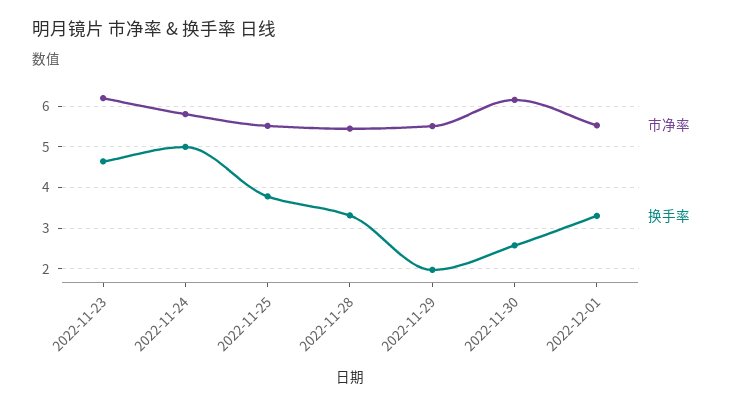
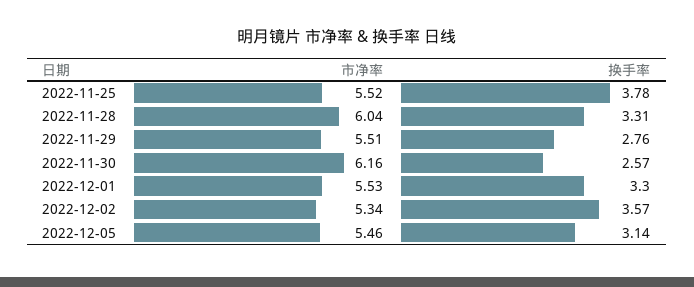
市净率, 2022-11-23: 6.2 -> none
换手率, 2022-11-23: 4.6 -> none
市净率, 2022-11-24: 5.8 -> none
换手率, 2022-11-24: 5 -> none
市净率, 2022-11-28: 5.4 -> 6.04
换手率, 2022-11-29: 2 -> 2.76
市净率, 2022-12-02: none -> 5.34
换手率, 2022-12-02: none -> 3.57
市净率, 2022-12-05: none -> 5.46
换手率, 2022-12-05: none -> 3.14

